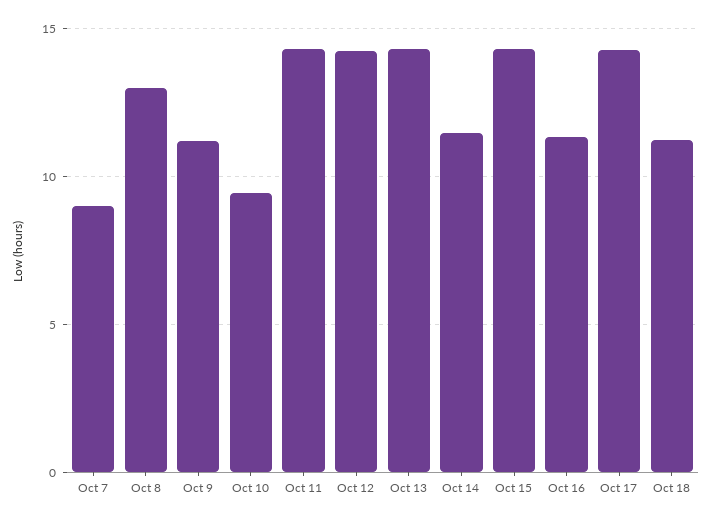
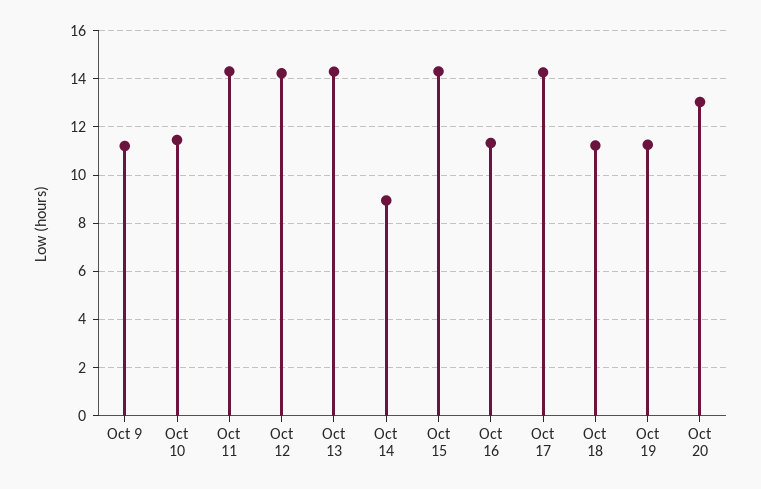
Oct 7: 9 -> none
Oct 8: 13 -> none
Oct 10: 9.5 -> 11.5
Oct 14: 11.5 -> 9
Oct 19: none -> 11.25
Oct 20: none -> 13

